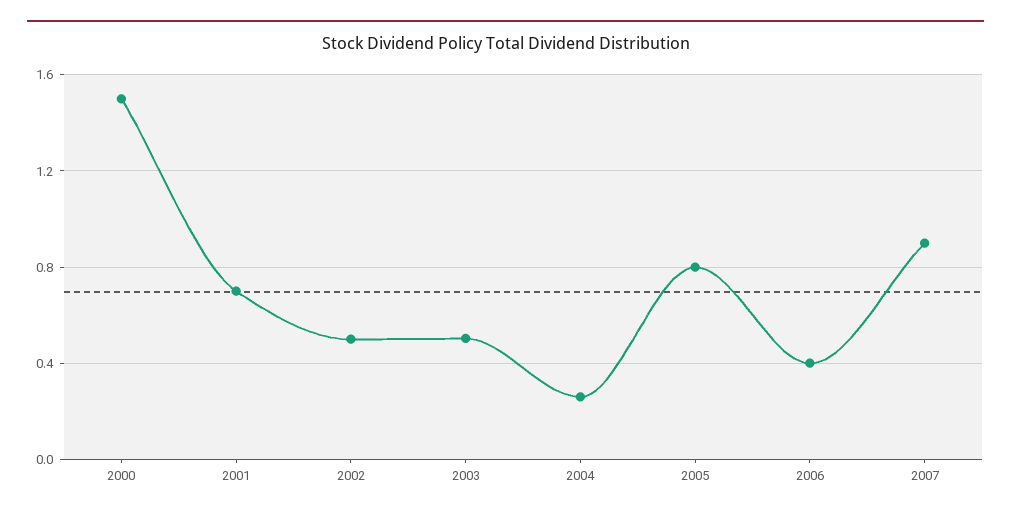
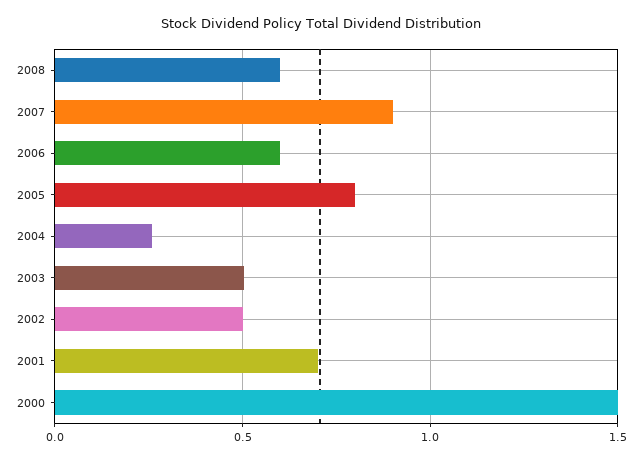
2006: 0.4 -> 0.6
2008: none -> 0.6

